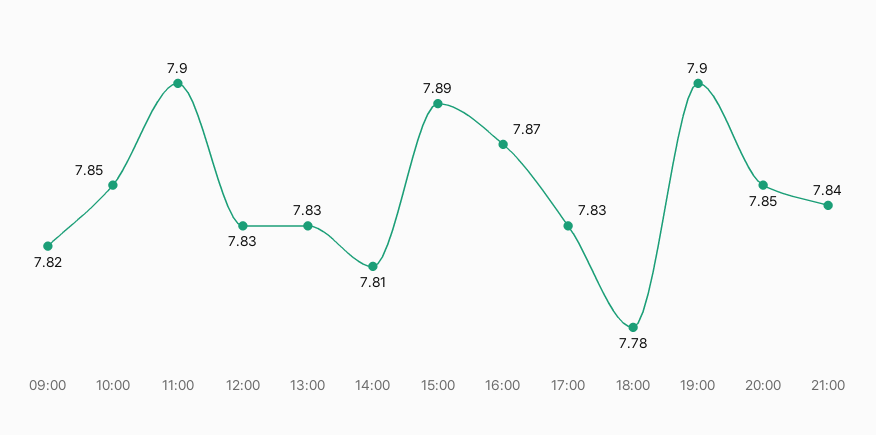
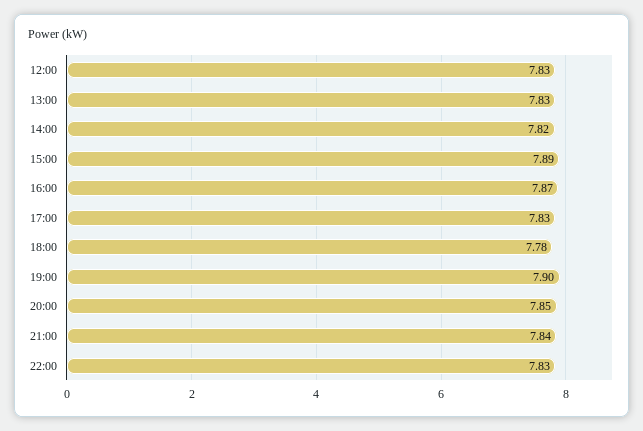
09:00: 7.82 -> none
10:00: 7.85 -> none
11:00: 7.9 -> none
14:00: 7.81 -> 7.82
22:00: none -> 7.83

